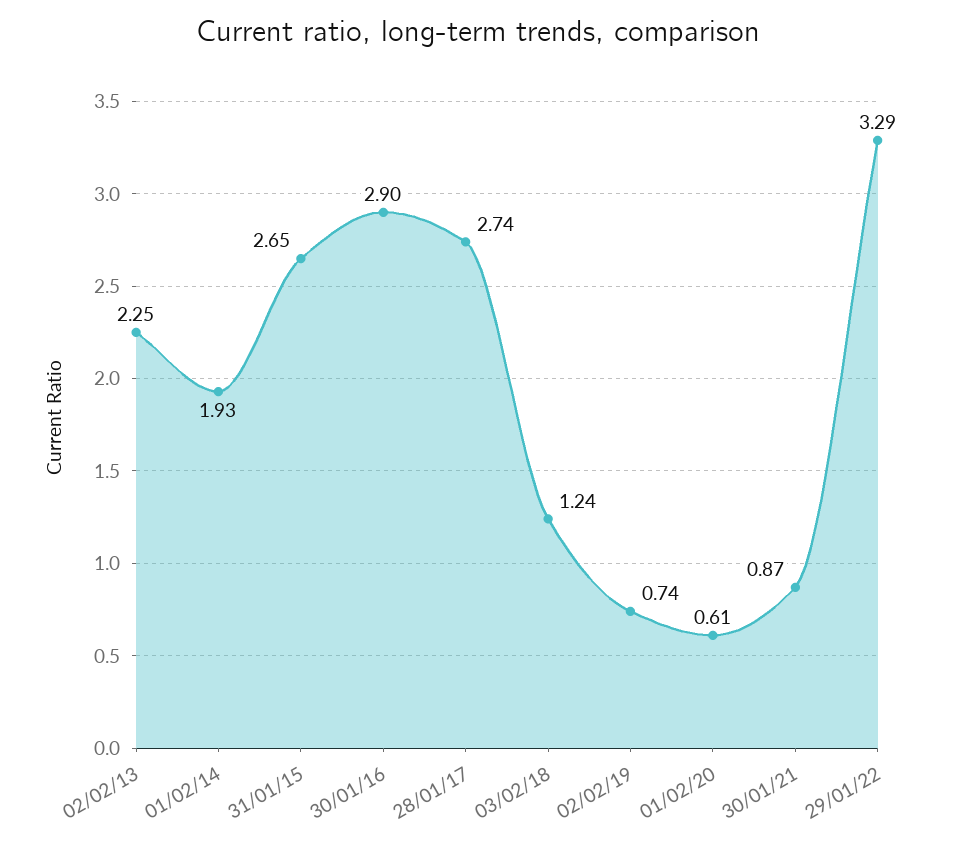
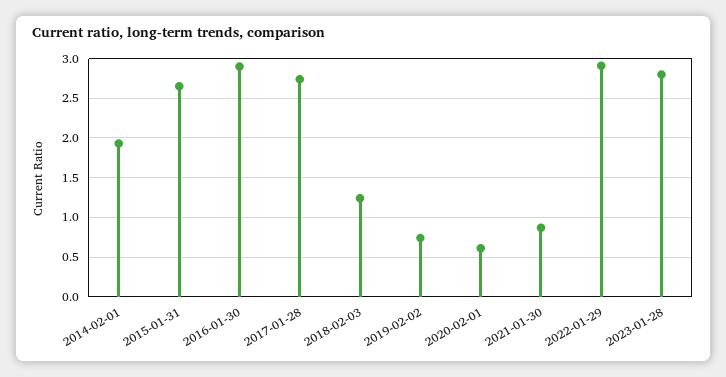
02/02/13: 2.25 -> none
29/01/22: 3.29 -> 2.9
2023-01-28: none -> 2.8

